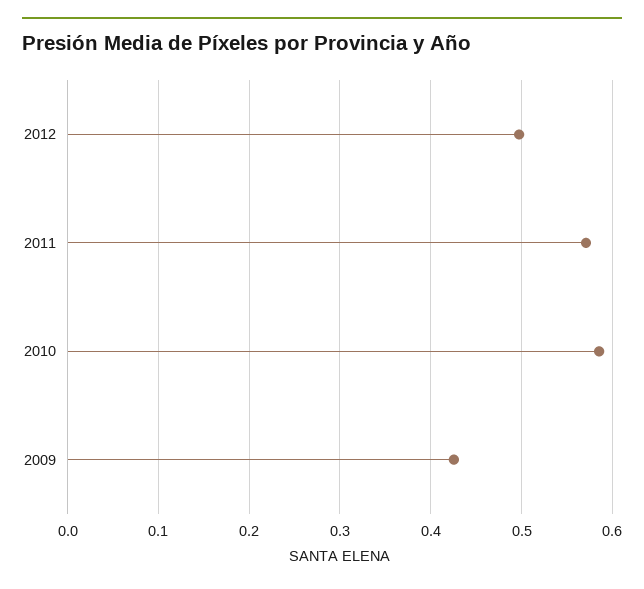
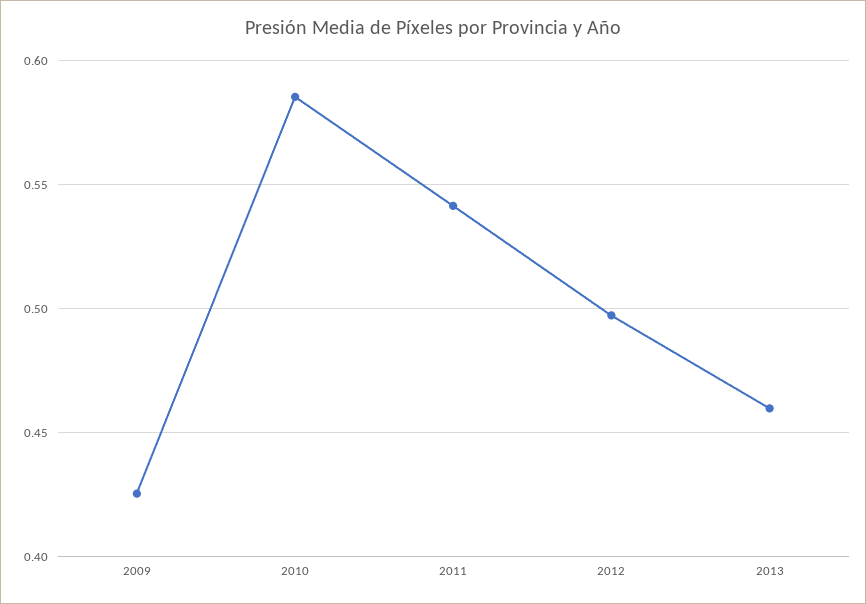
2011: 0.57 -> 0.54
2013: none -> 0.46

